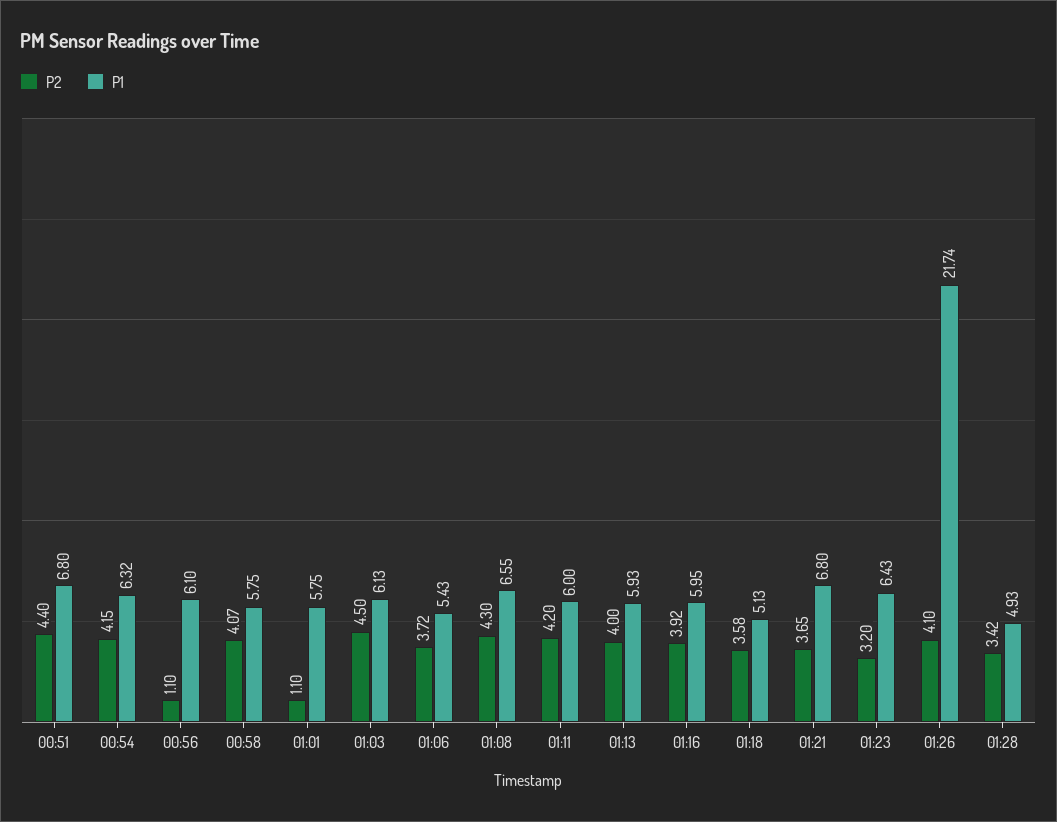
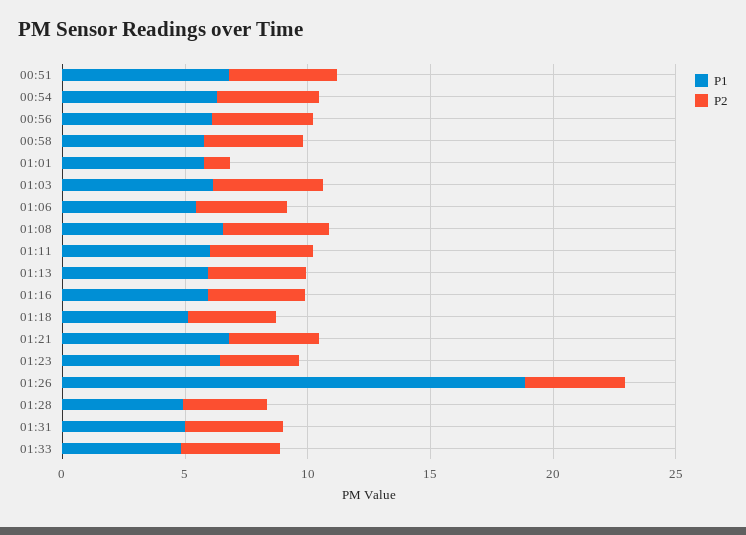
P2, 00:56: 1.1 -> 4
P1, 01:26: 21.74 -> 19
P1, 01:31: none -> 5
P2, 01:31: none -> 4
P1, 01:33: none -> 5
P2, 01:33: none -> 4

